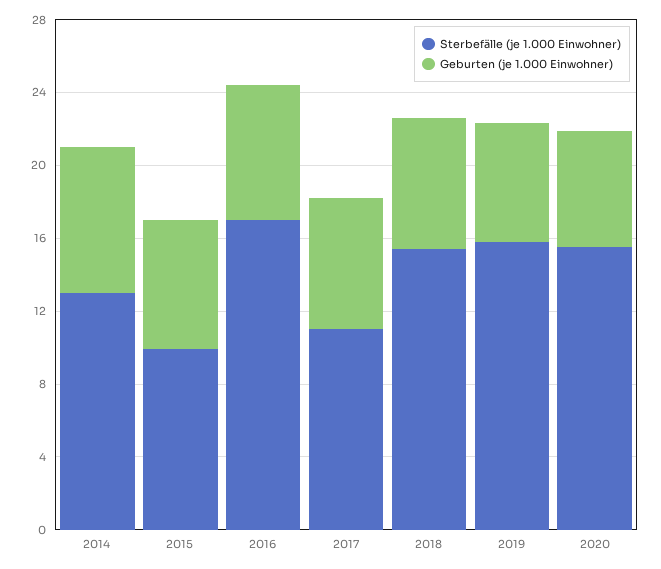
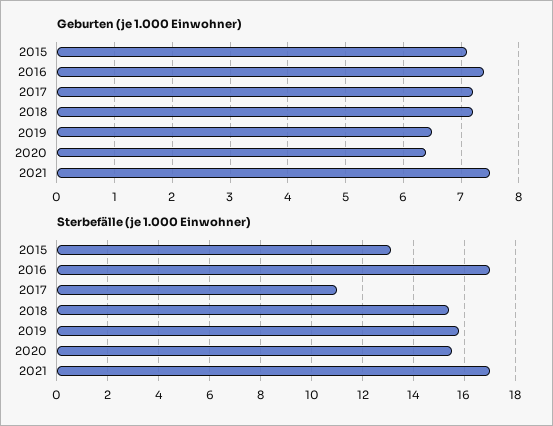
Sterbefälle (je 1.000 Einwohner), 2014: 13 -> none
Geburten (je 1.000 Einwohner), 2014: 8 -> none
Sterbefälle (je 1.000 Einwohner), 2015: 10 -> 13
Geburten (je 1.000 Einwohner), 2021: none -> 7.5
Sterbefälle (je 1.000 Einwohner), 2021: none -> 17

